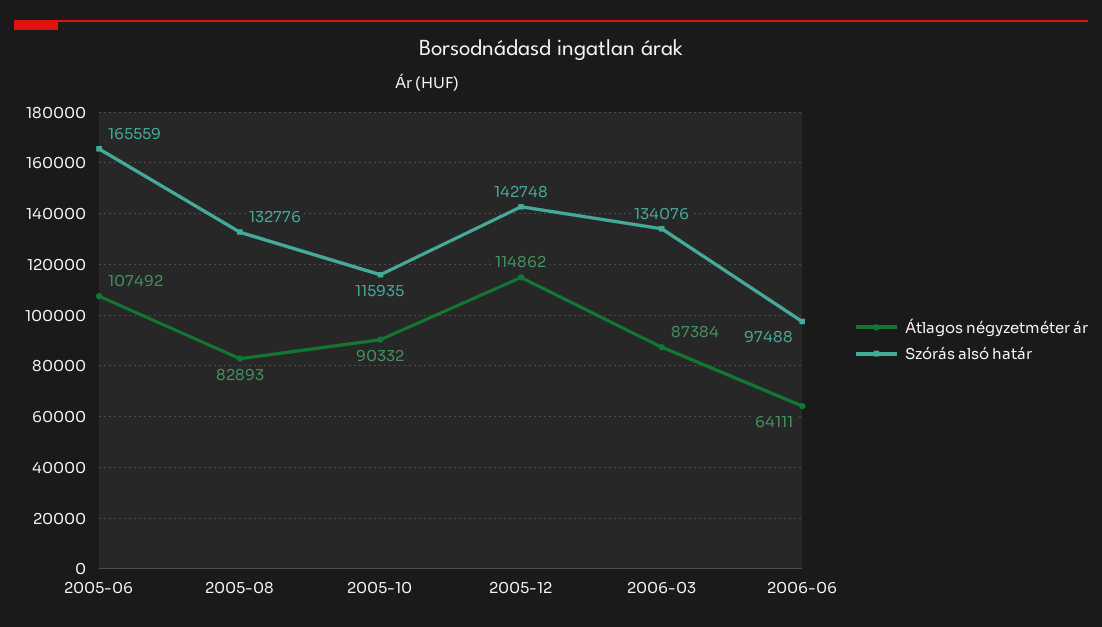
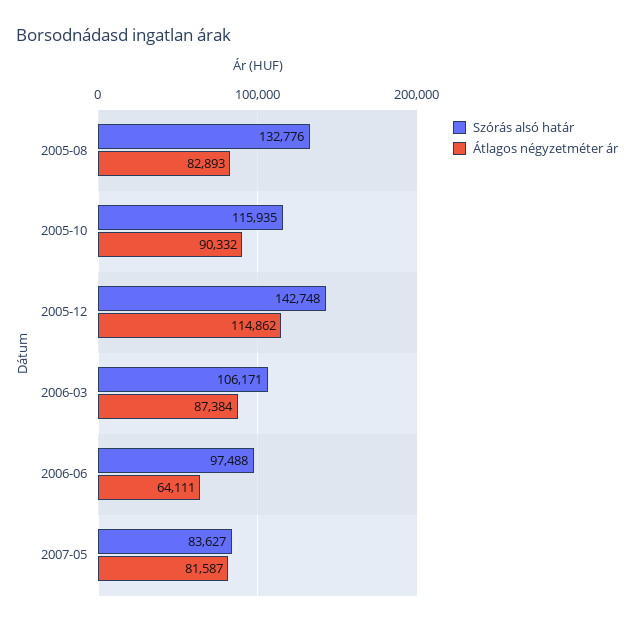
Átlagos négyzetméter ár, 2005-06: 107492 -> none
Szórás alsó határ, 2005-06: 165559 -> none
Szórás alsó határ, 2006-03: 134076 -> 106171
Szórás alsó határ, 2007-05: none -> 83627
Átlagos négyzetméter ár, 2007-05: none -> 81587

